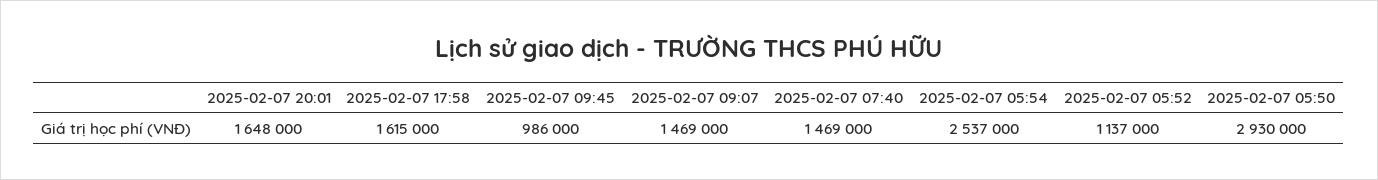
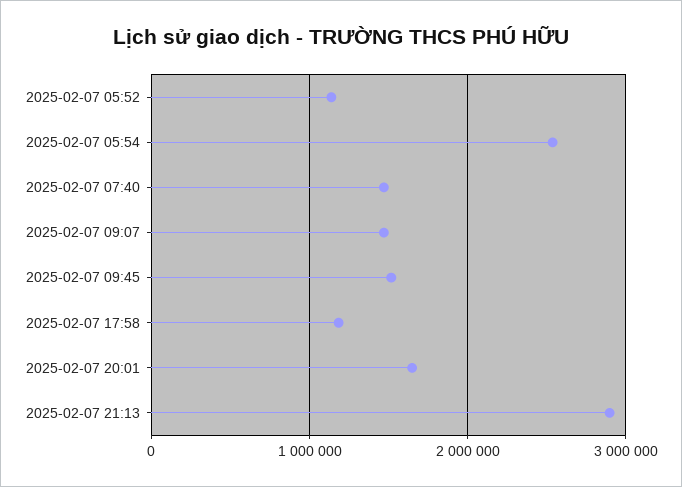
2025-02-07 17:58: 1615000 -> 1200000
2025-02-07 09:45: 986000 -> 1500000
2025-02-07 05:50: 2930000 -> none
2025-02-07 21:13: none -> 2900000

